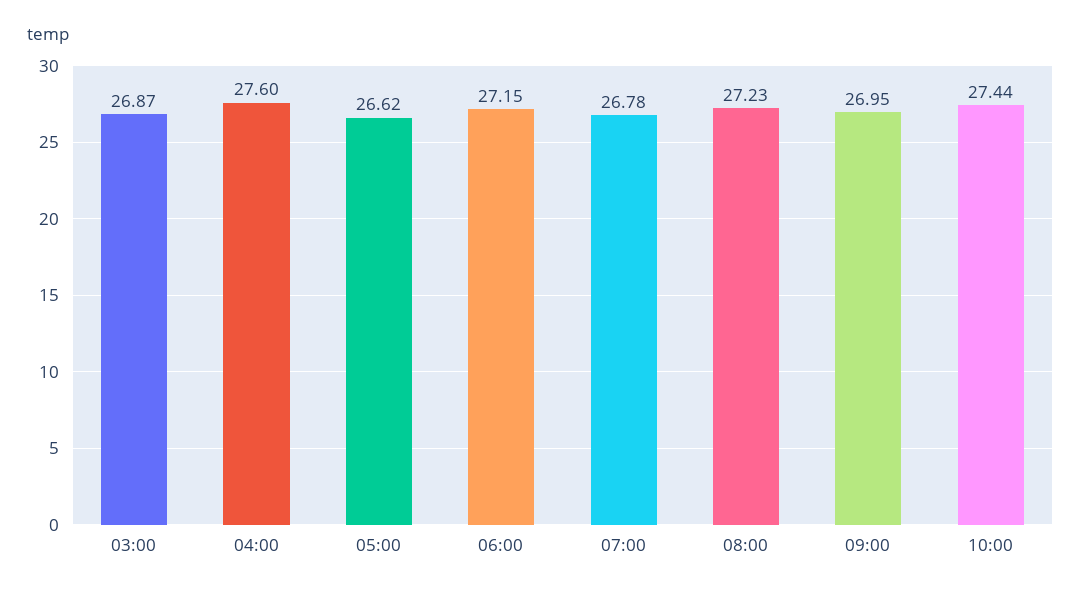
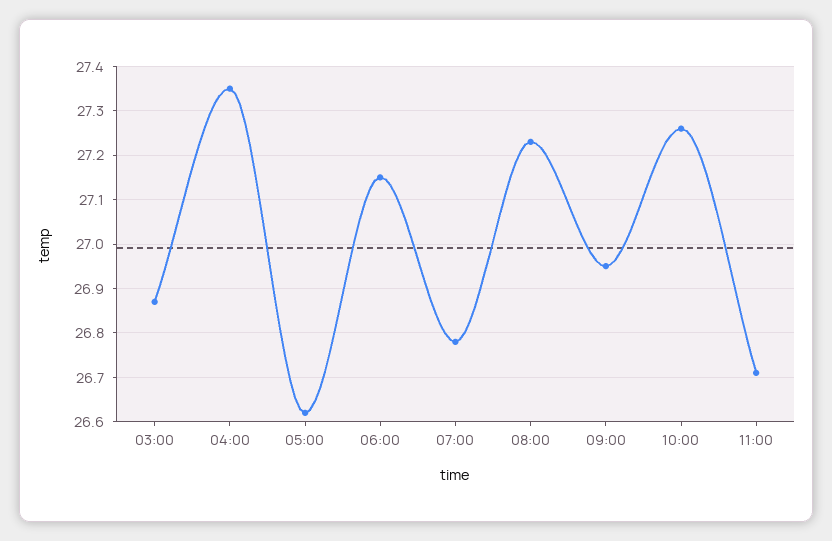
04:00: 27.6 -> 27.35
10:00: 27.44 -> 27.25
11:00: none -> 26.7

